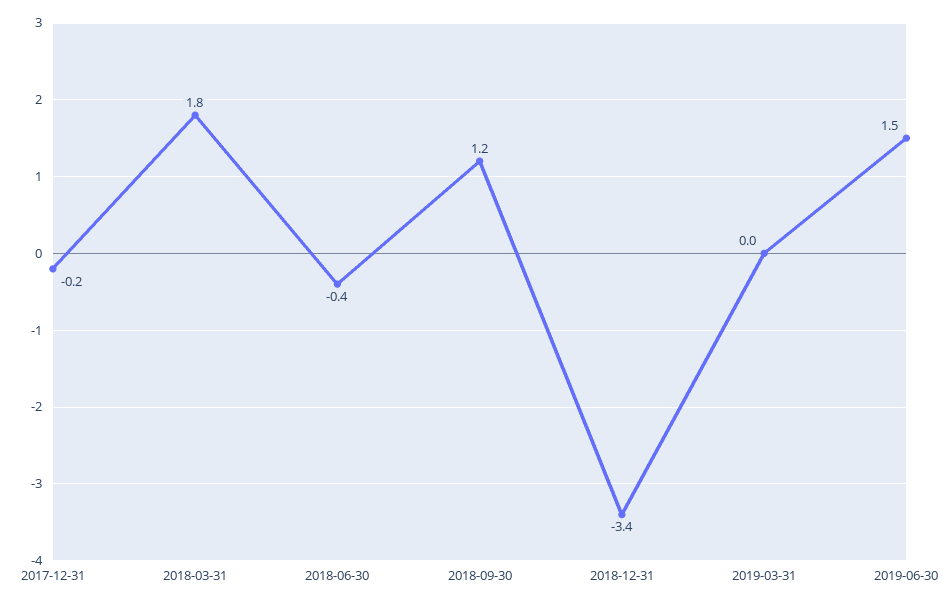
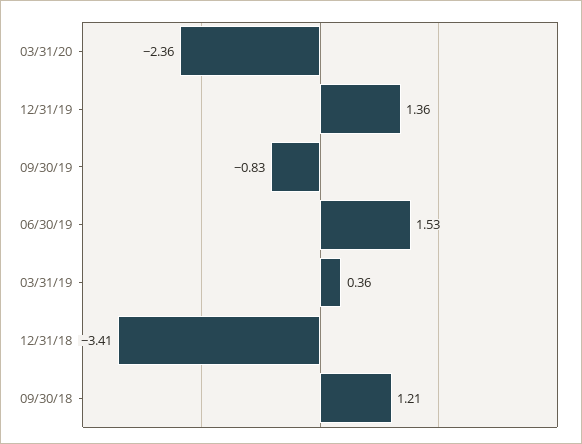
2017-12-31: -0.2 -> none
2018-03-31: 1.8 -> none
2018-06-30: -0.4 -> none
2019-03-31: 0 -> 0.36
03/31/20: none -> -2.36
12/31/19: none -> 1.36
09/30/19: none -> -0.83

